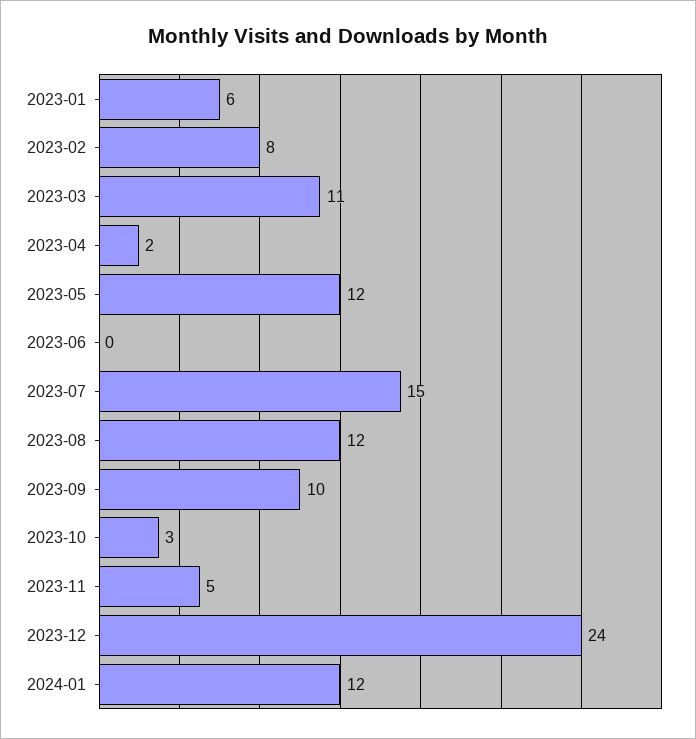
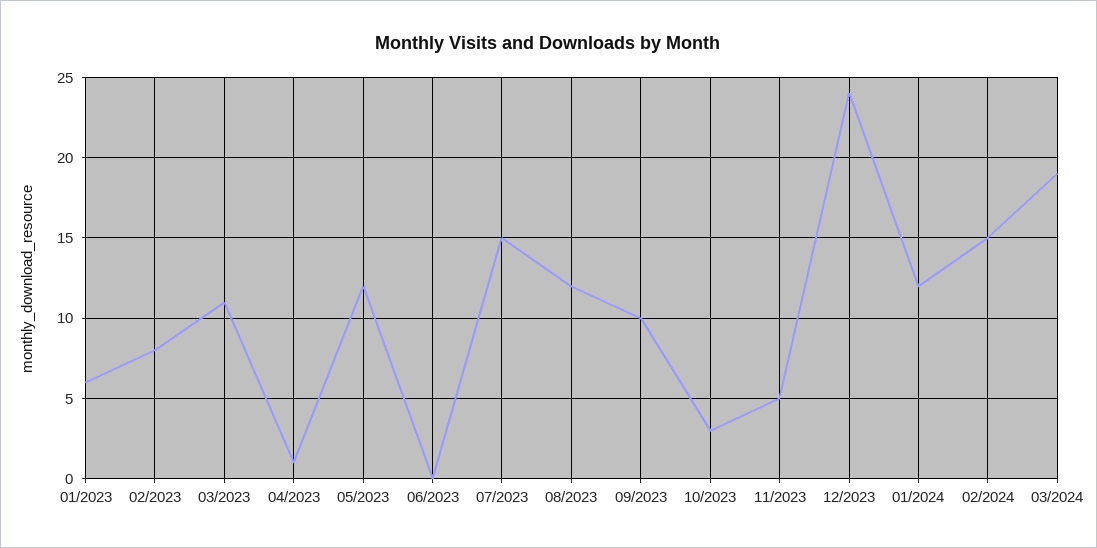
2023-04: 2 -> 1
02/2024: none -> 15
03/2024: none -> 19

